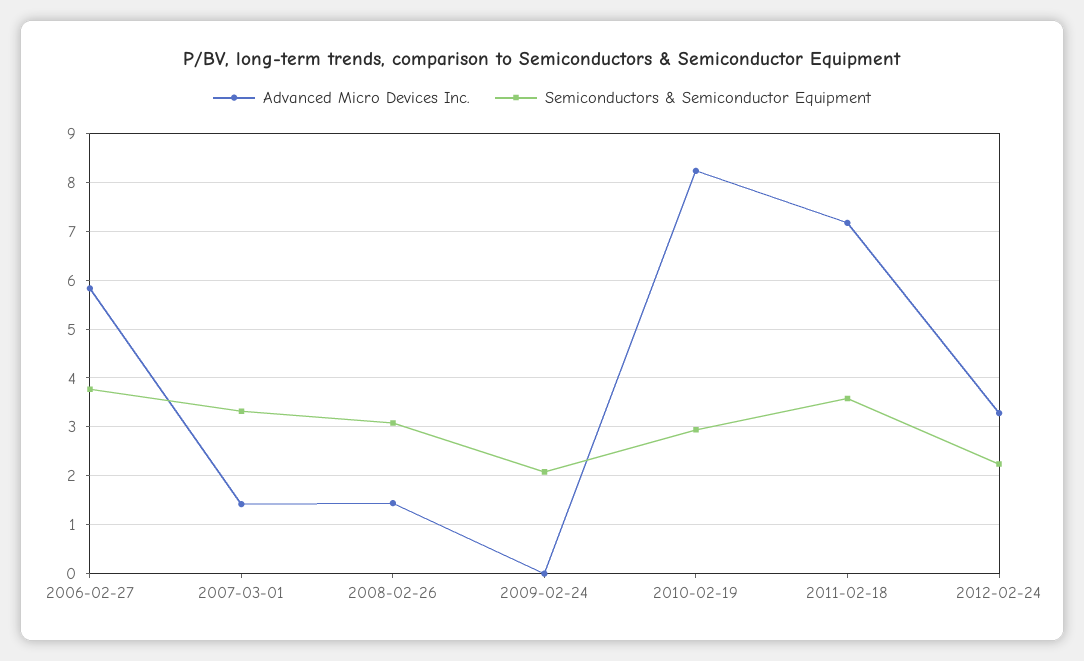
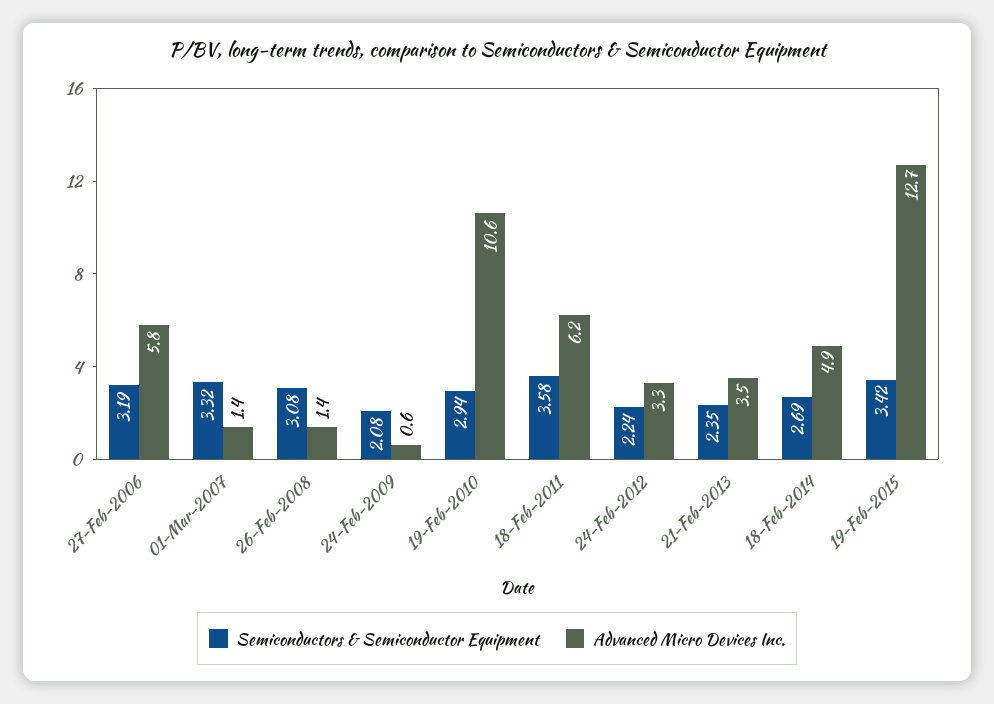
Semiconductors & Semiconductor Equipment, 2006-02-27: 3.8 -> 3.19
Advanced Micro Devices Inc., 2009-02-24: 0 -> 0.6
Advanced Micro Devices Inc., 2010-02-19: 8.2 -> 10.6
Advanced Micro Devices Inc., 2011-02-18: 7.2 -> 6.2
Semiconductors & Semiconductor Equipment, 21-Feb-2013: none -> 2.35
Advanced Micro Devices Inc., 21-Feb-2013: none -> 3.5
Semiconductors & Semiconductor Equipment, 18-Feb-2014: none -> 2.69
Advanced Micro Devices Inc., 18-Feb-2014: none -> 4.9
Semiconductors & Semiconductor Equipment, 19-Feb-2015: none -> 3.42
Advanced Micro Devices Inc., 19-Feb-2015: none -> 12.7

